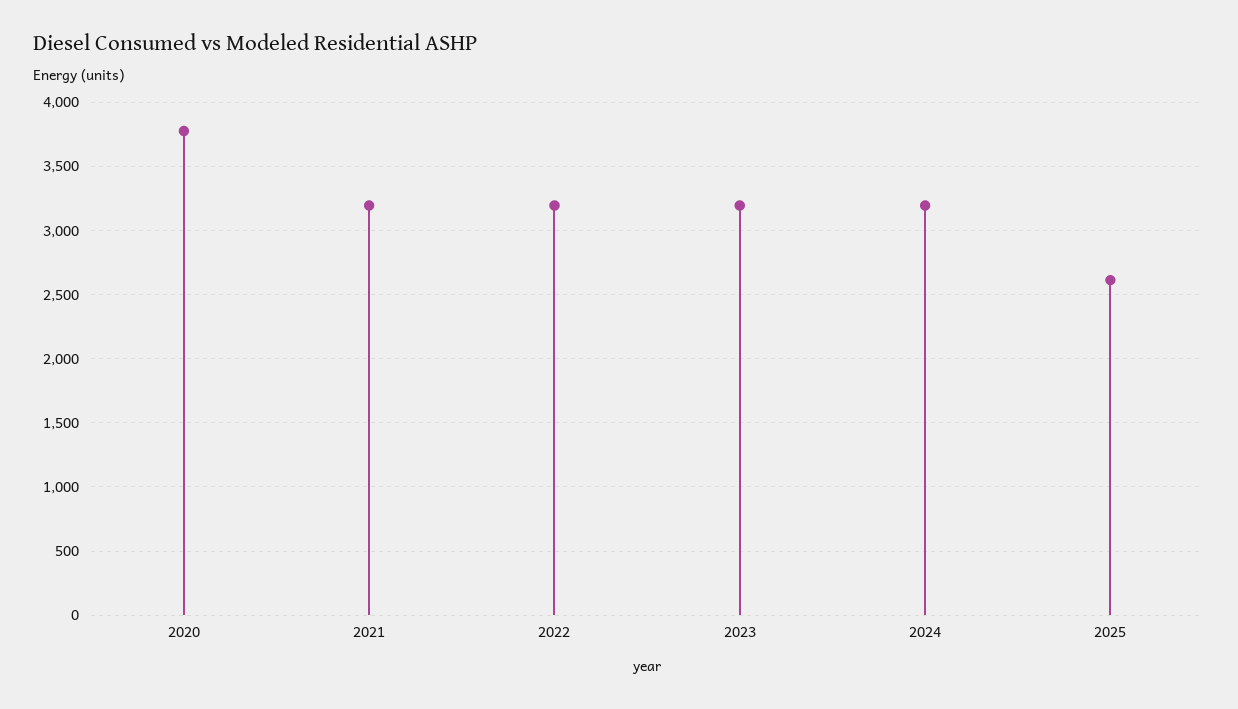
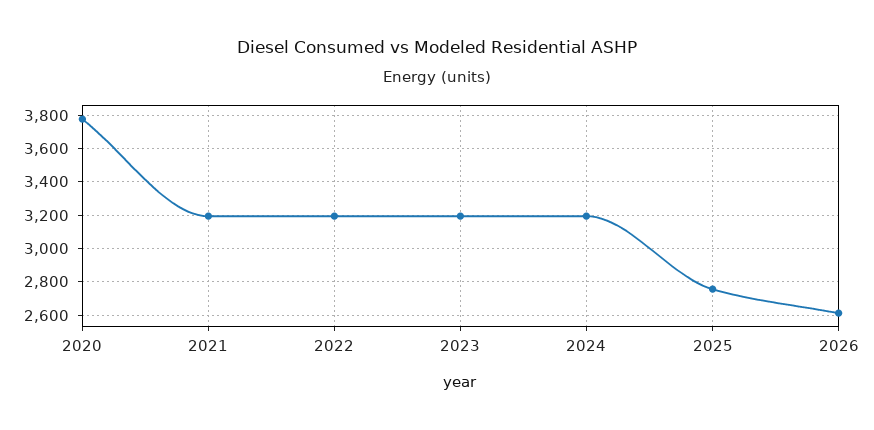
2025: 2600 -> 2750
2026: none -> 2600

